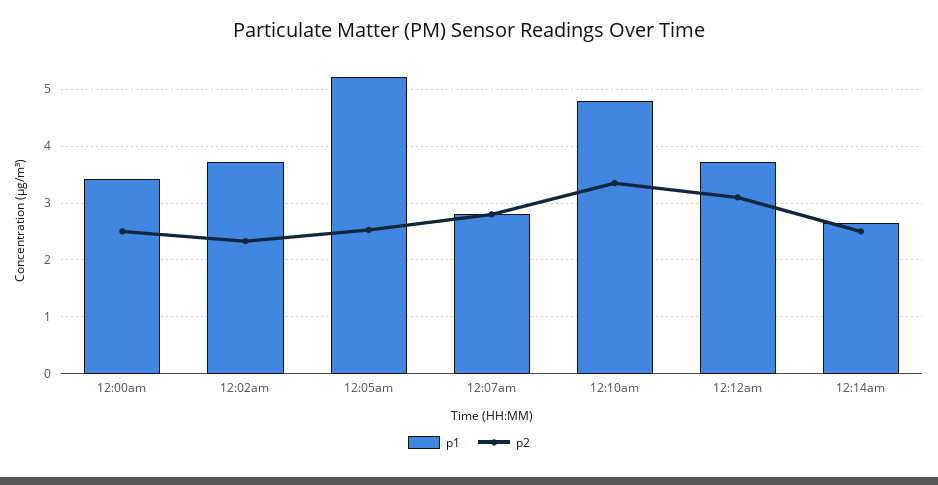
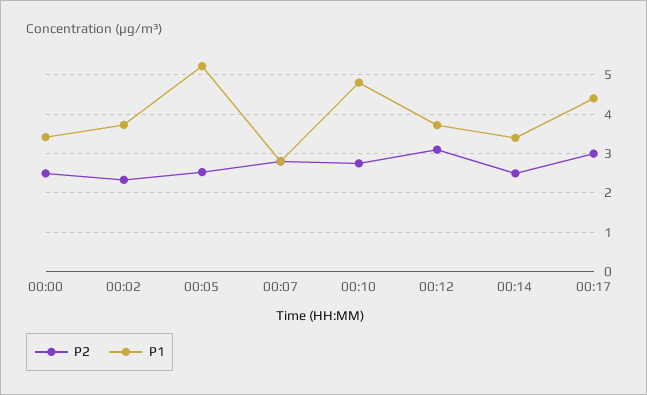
p2, 12:10am: 3.4 -> 2.8
p1, 12:14am: 2.6 -> 3.4
p2, 00:17: none -> 3
p1, 00:17: none -> 4.4

